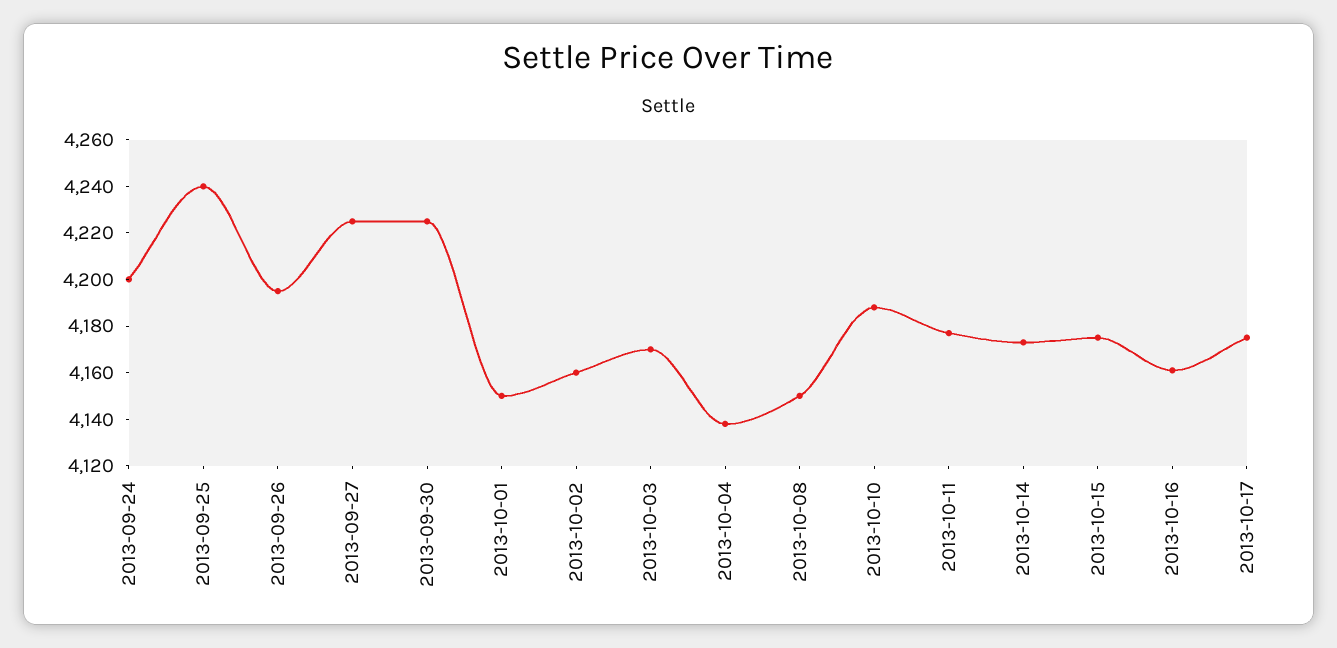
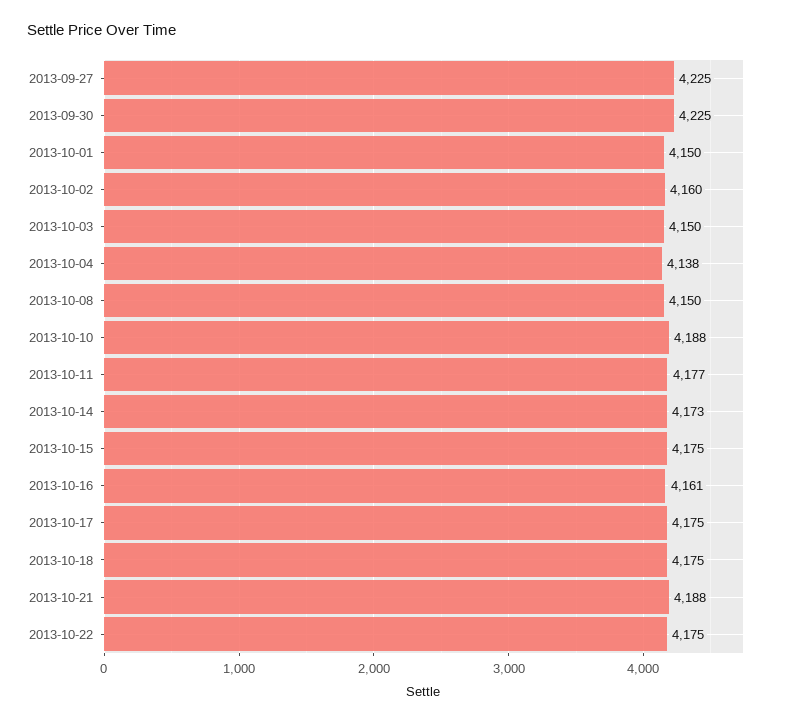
2013-09-24: 4200 -> none
2013-09-25: 4240 -> none
2013-09-26: 4195 -> none
2013-10-03: 4170 -> 4150
2013-10-18: none -> 4175
2013-10-21: none -> 4188
2013-10-22: none -> 4175

